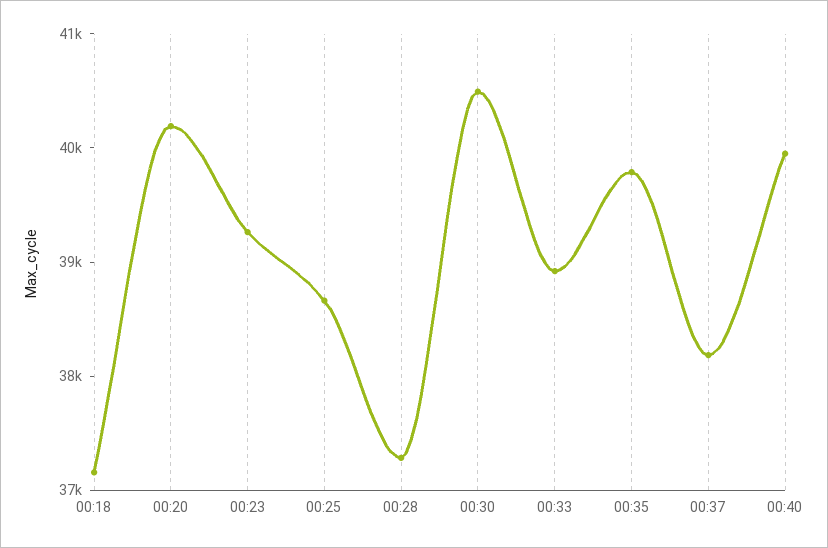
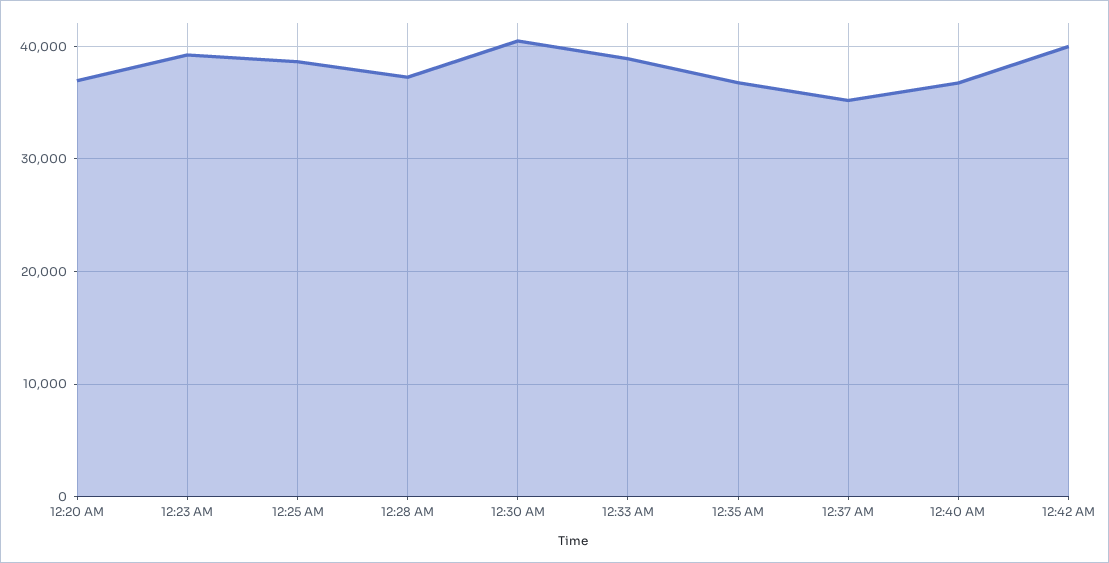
00:18: 37200 -> none
00:20: 40200 -> 37000
00:35: 39800 -> 37000
00:37: 38200 -> 35000
00:40: 40000 -> 37000
12:42 AM: none -> 40000

